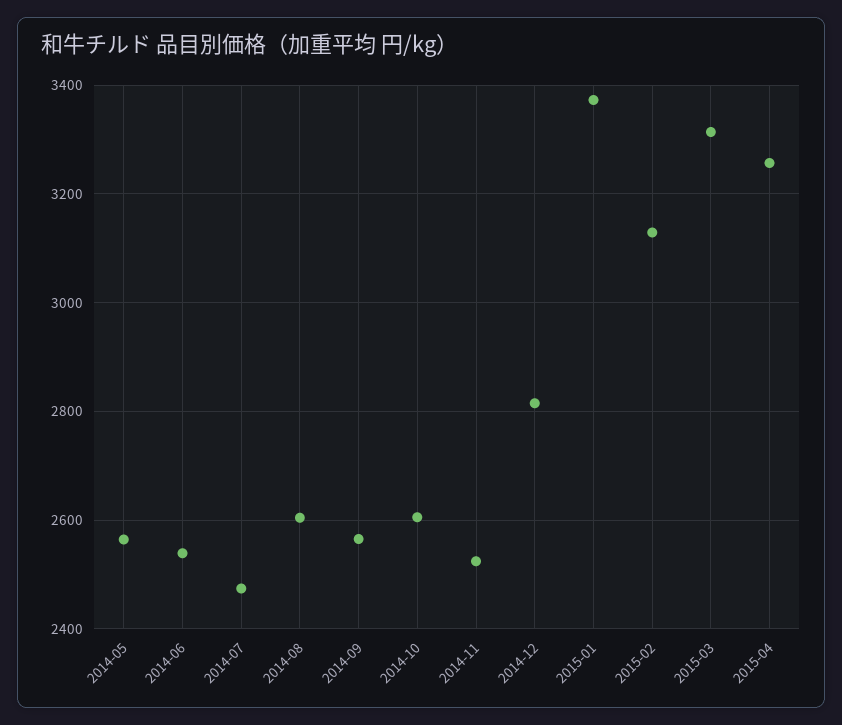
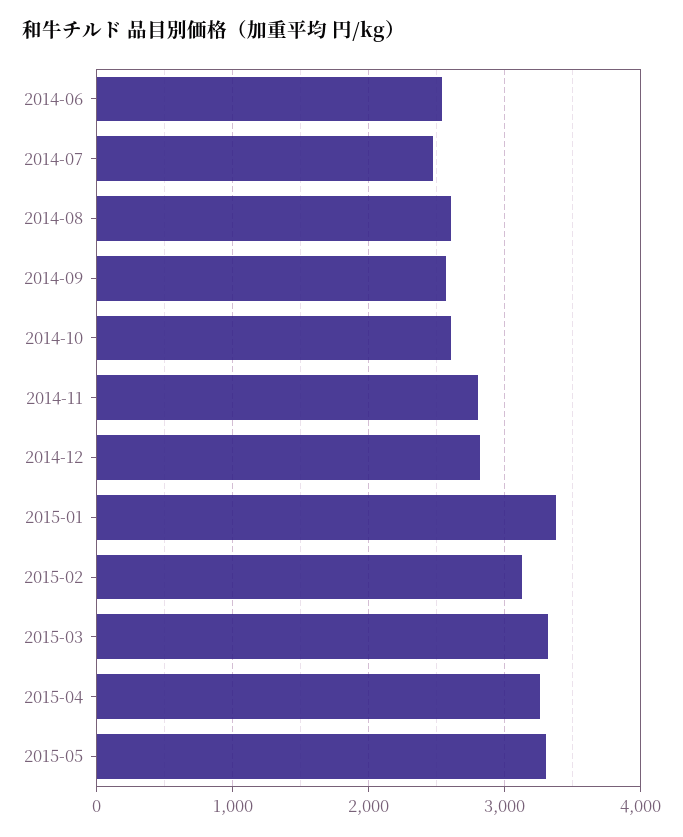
2014-05: 2560 -> none
2014-11: 2520 -> 2800
2015-05: none -> 3300

